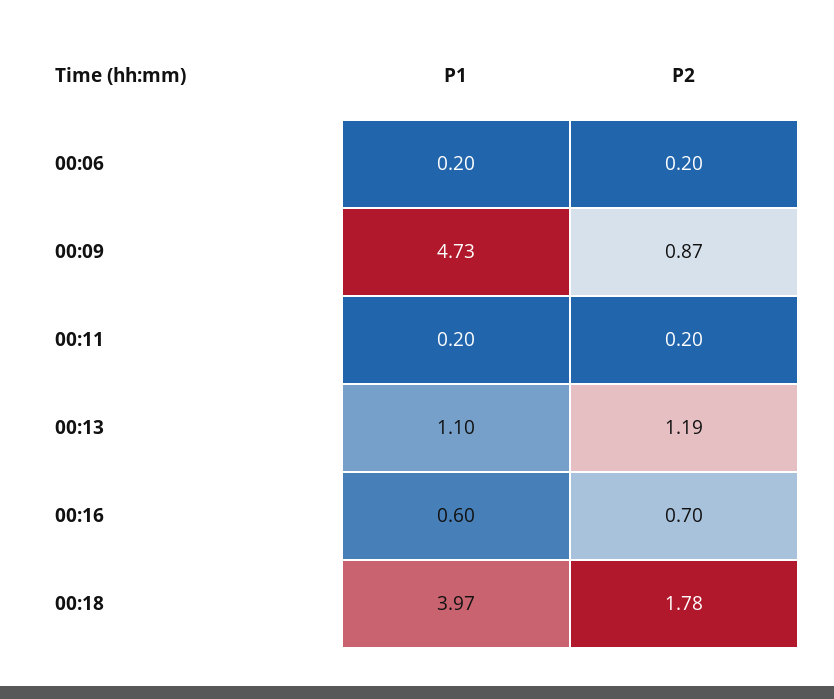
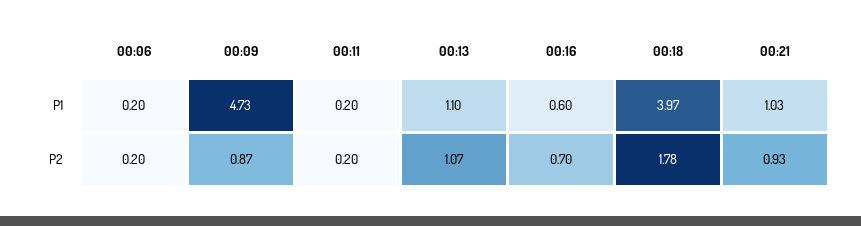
P2, 00:13: 1.19 -> 1.07
P1, 00:21: none -> 1.03
P2, 00:21: none -> 0.93

